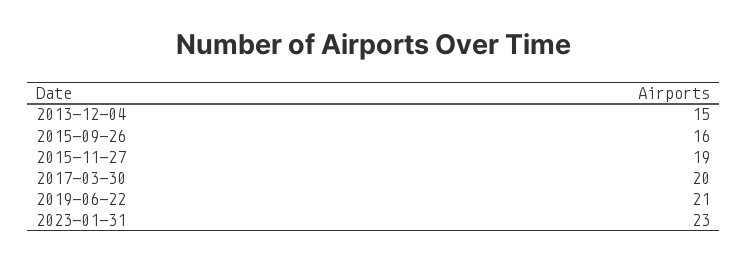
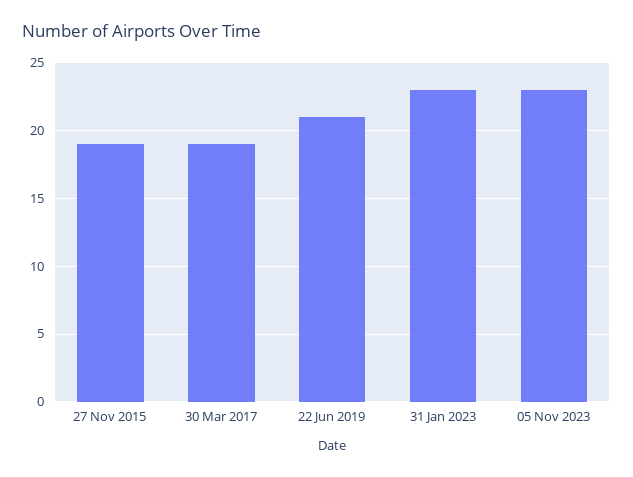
2013-12-04: 15 -> none
2015-09-26: 16 -> none
2017-03-30: 20 -> 19
05 Nov 2023: none -> 23

